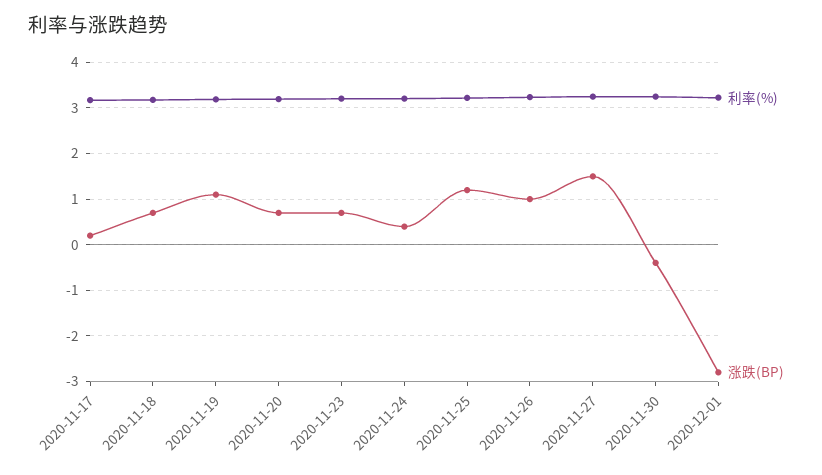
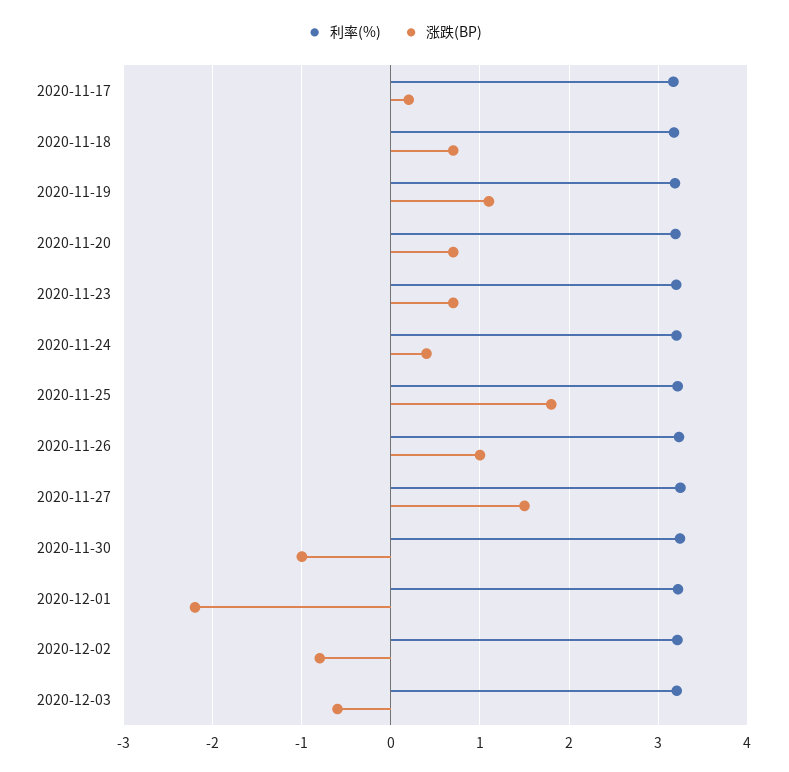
涨跌(BP), 2020-11-25: 1.2 -> 1.8
涨跌(BP), 2020-11-30: -0.4 -> -1
涨跌(BP), 2020-12-01: -2.8 -> -2.2
利率(%), 2020-12-02: none -> 3.2
涨跌(BP), 2020-12-02: none -> -0.8
利率(%), 2020-12-03: none -> 3.2
涨跌(BP), 2020-12-03: none -> -0.6

